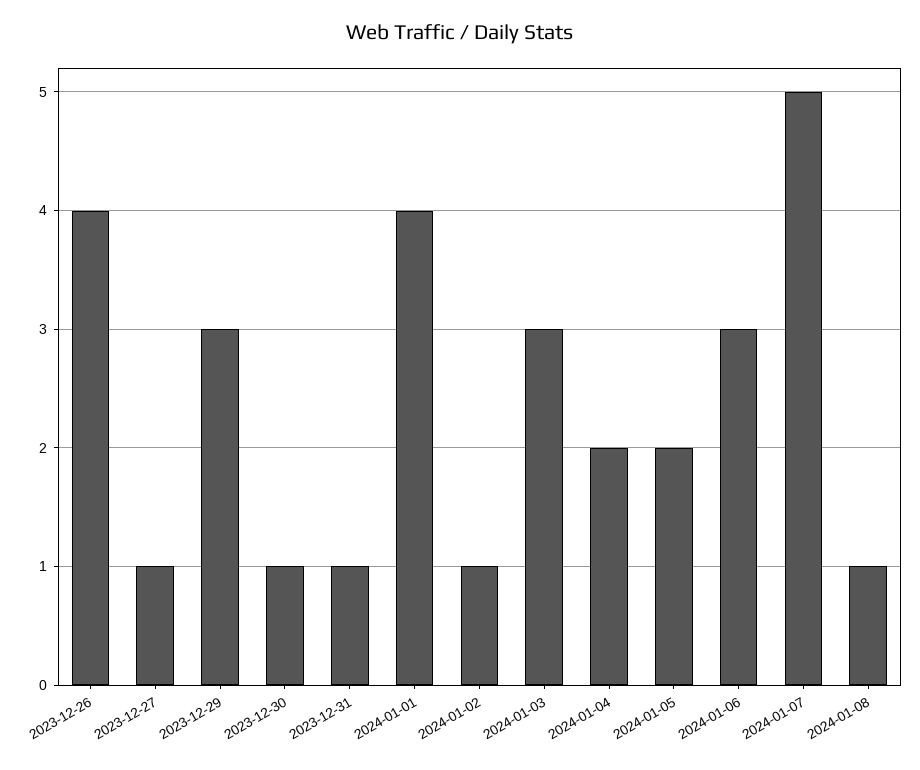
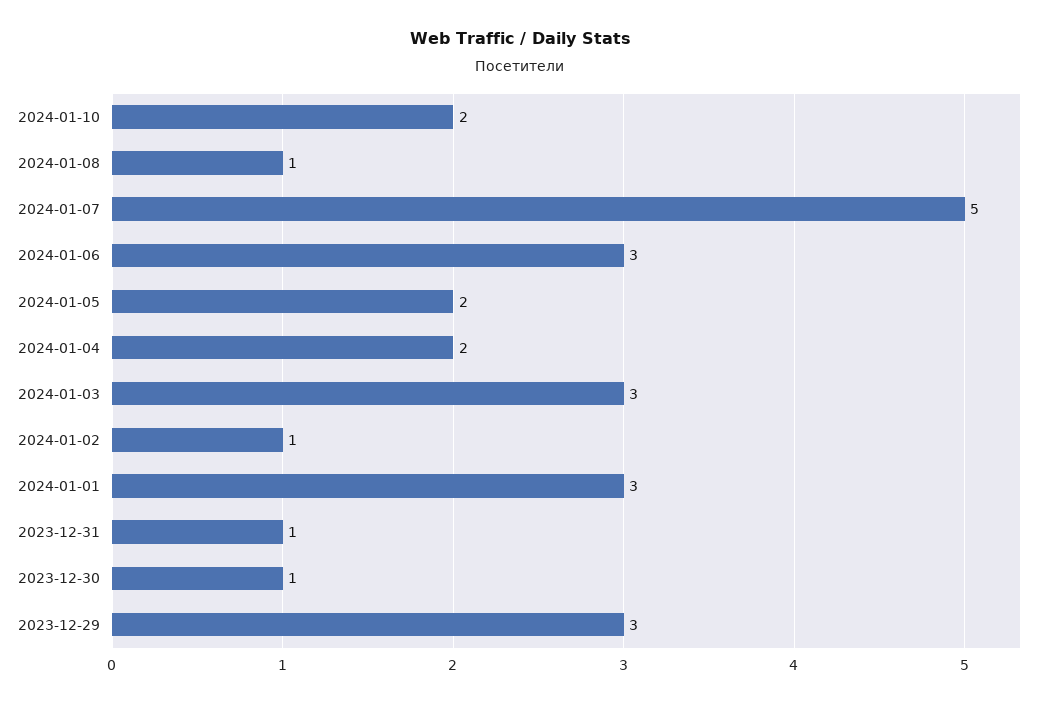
2023-12-26: 4 -> none
2023-12-27: 1 -> none
2024-01-01: 4 -> 3
2024-01-10: none -> 2

